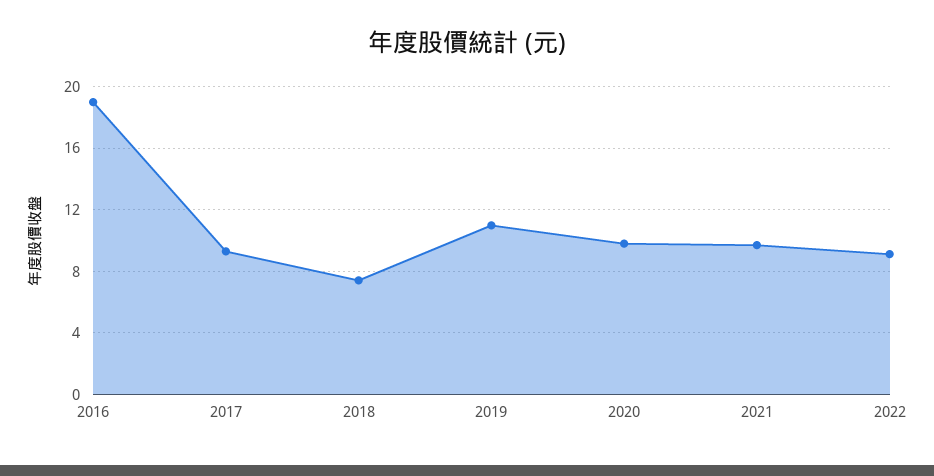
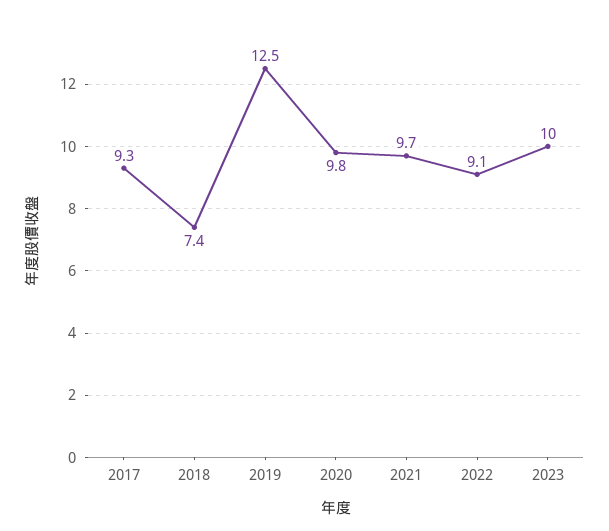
2016: 19 -> none
2019: 11 -> 12.5
2023: none -> 10

